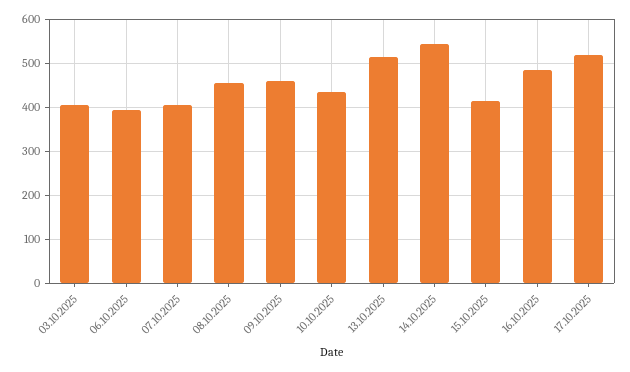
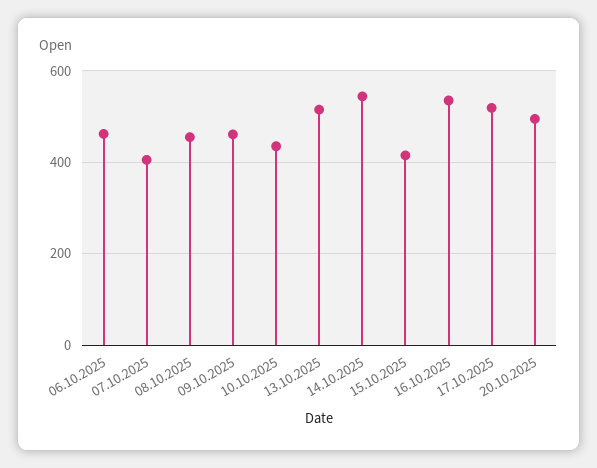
03.10.2025: 400 -> none
06.10.2025: 400 -> 460
16.10.2025: 480 -> 540
20.10.2025: none -> 500

